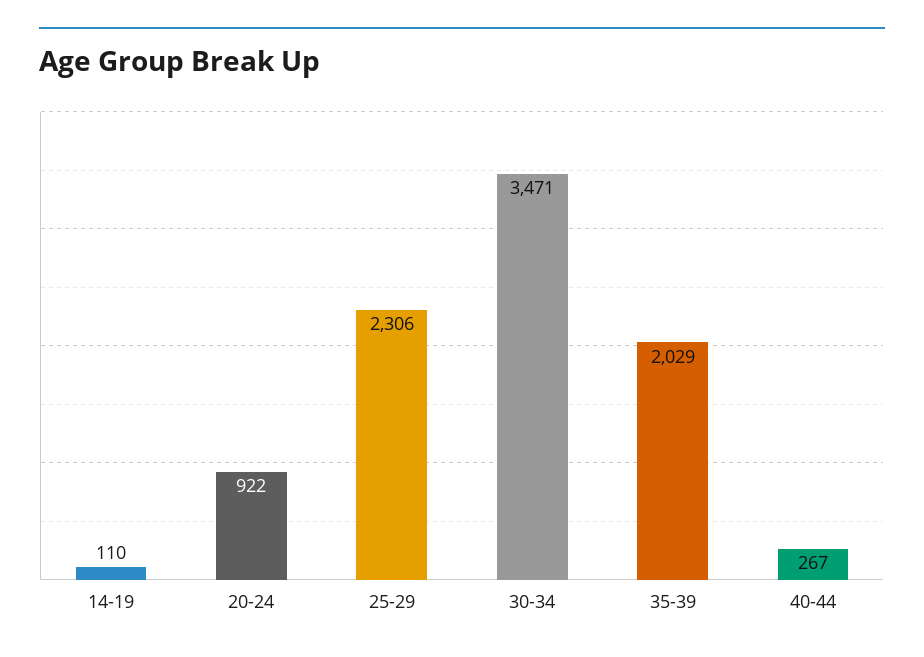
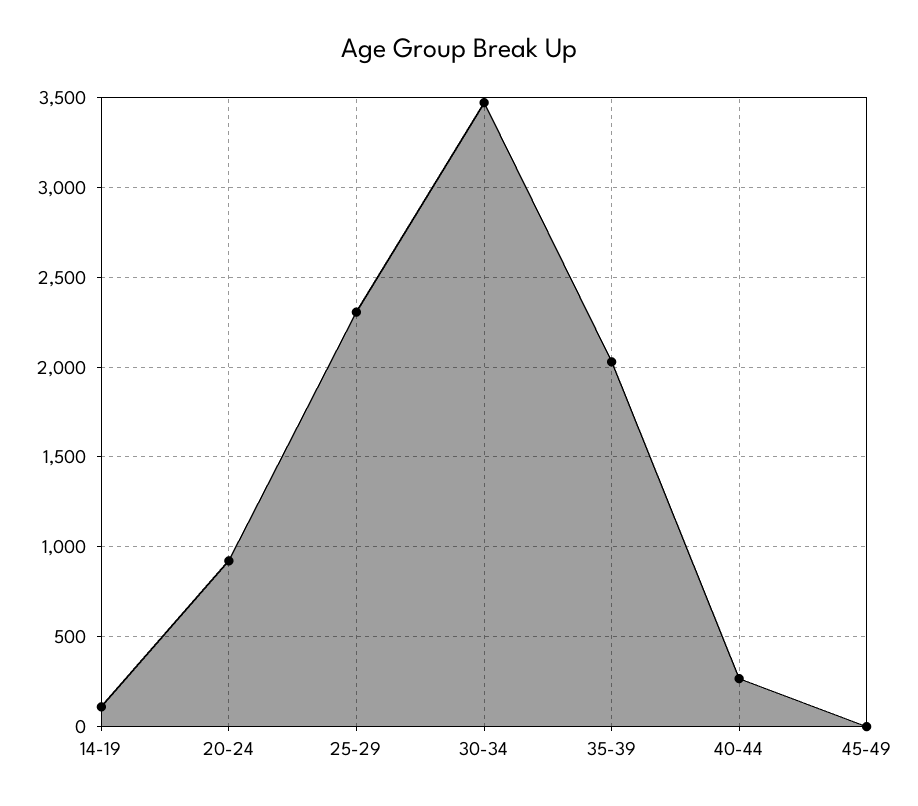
45-49: none -> 0

